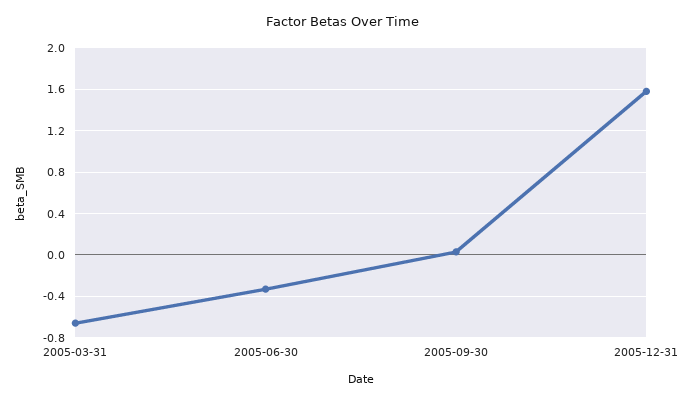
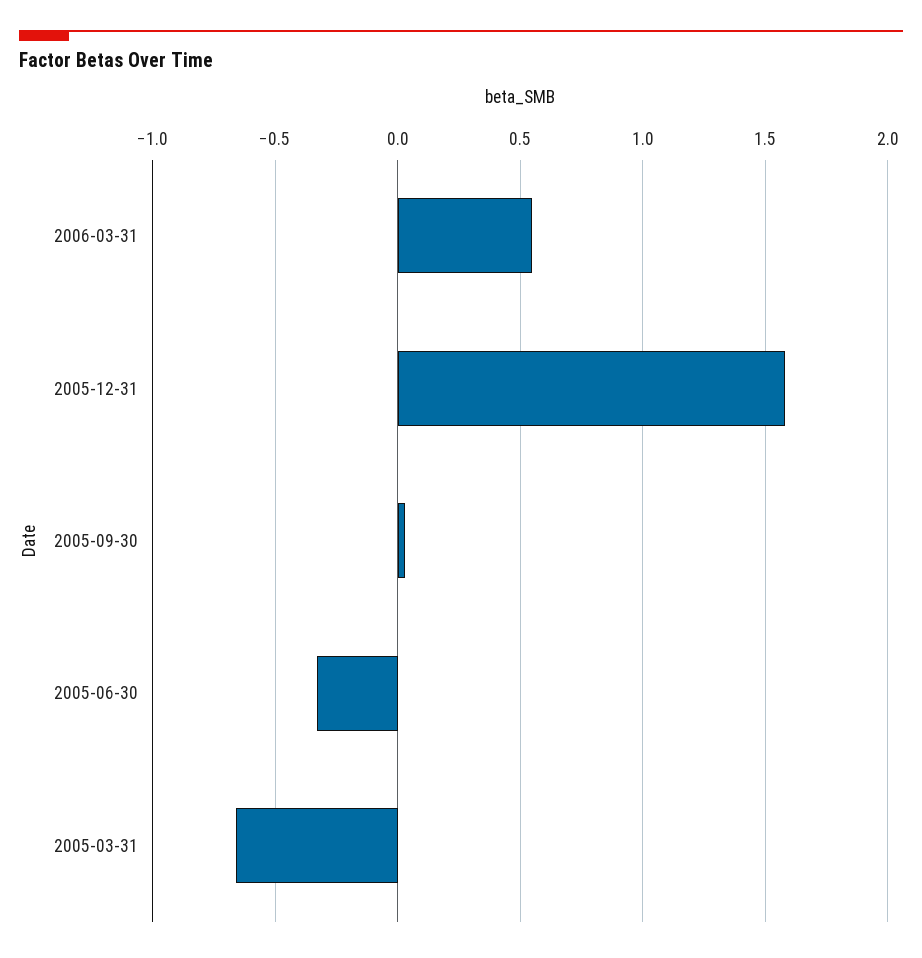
2006-03-31: none -> 0.55

